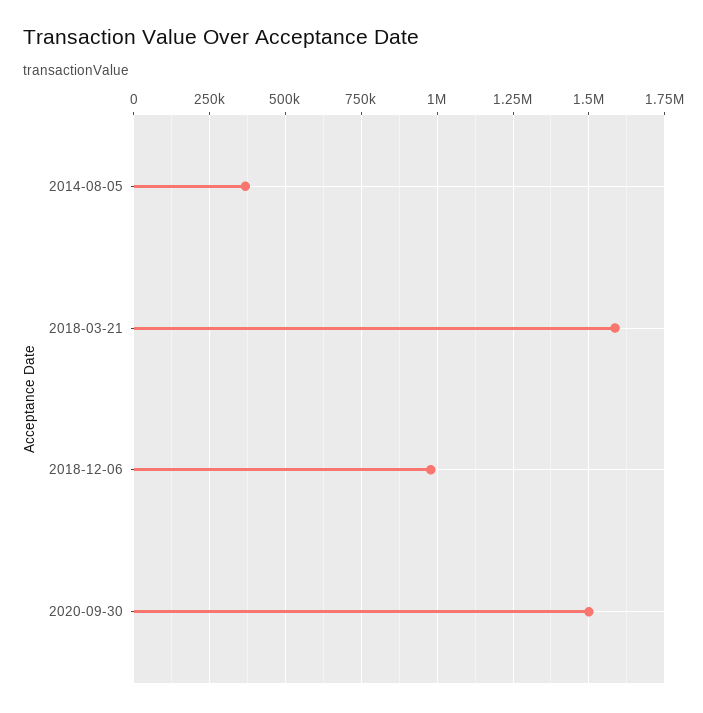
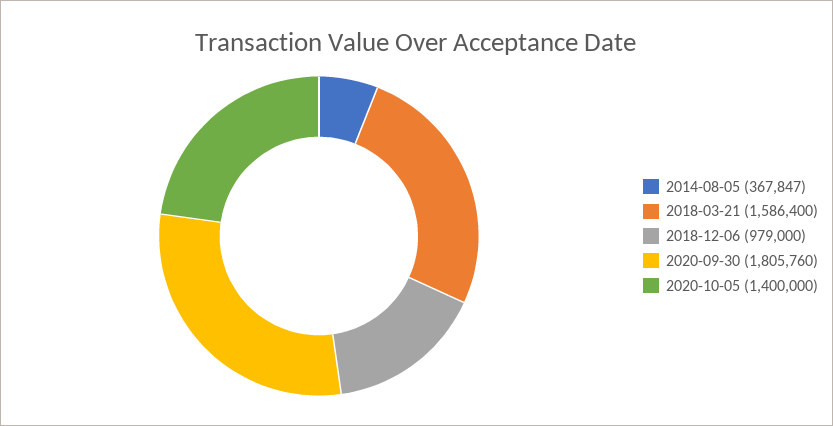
2020-09-30: 1500000 -> 1805760
2020-10-05: none -> 1400000

